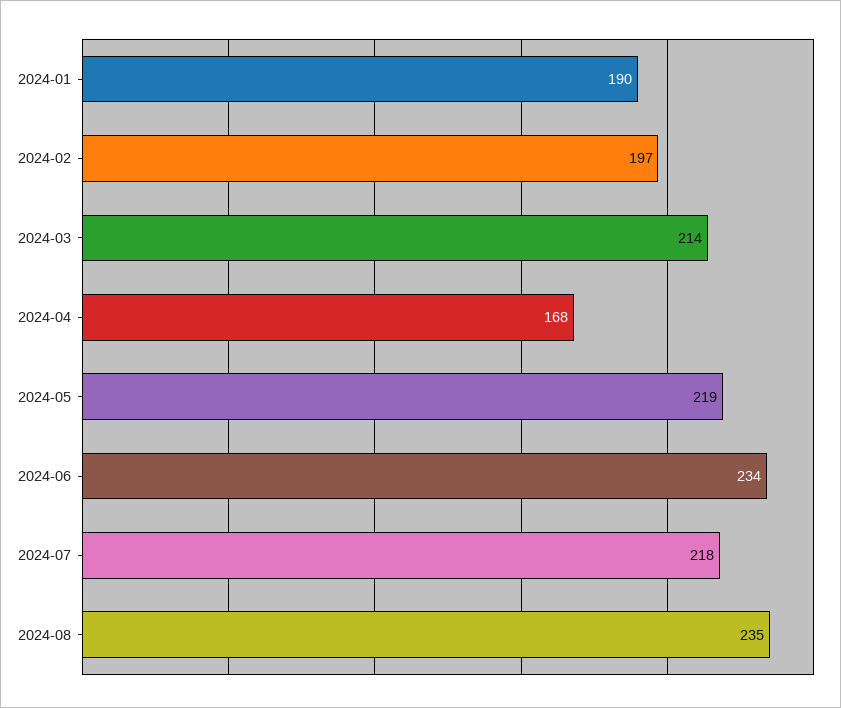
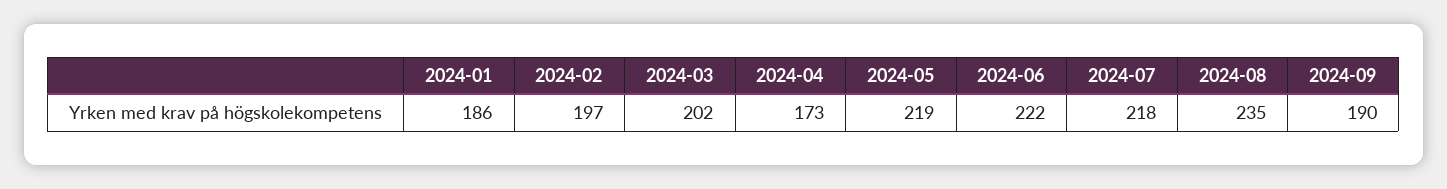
2024-01: 190 -> 186
2024-03: 214 -> 202
2024-04: 168 -> 173
2024-06: 234 -> 222
2024-09: none -> 190

